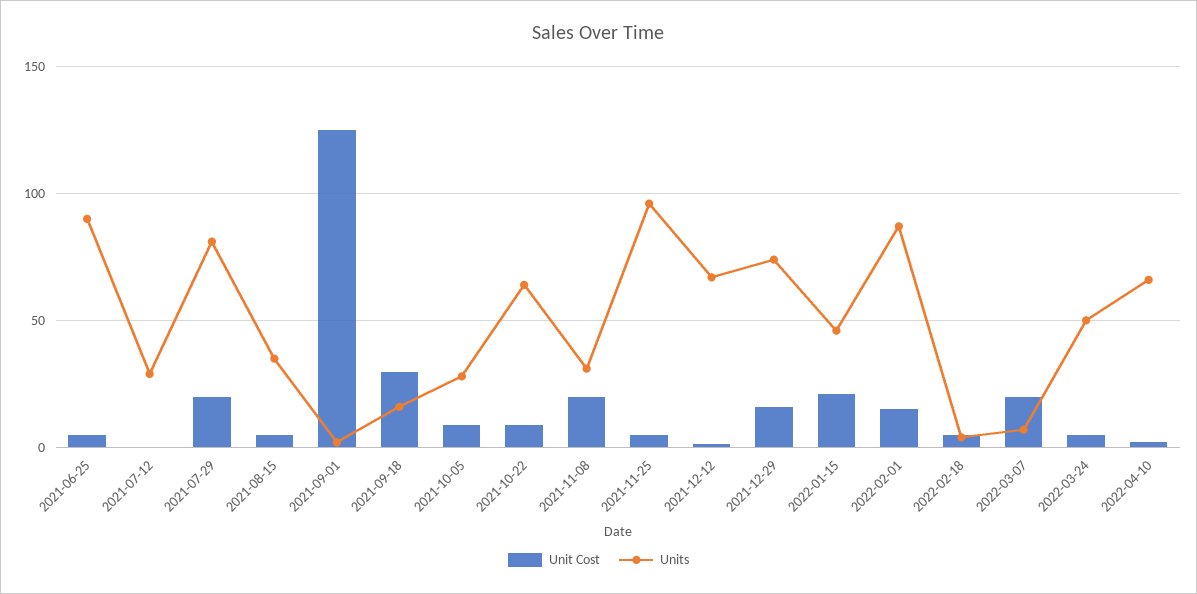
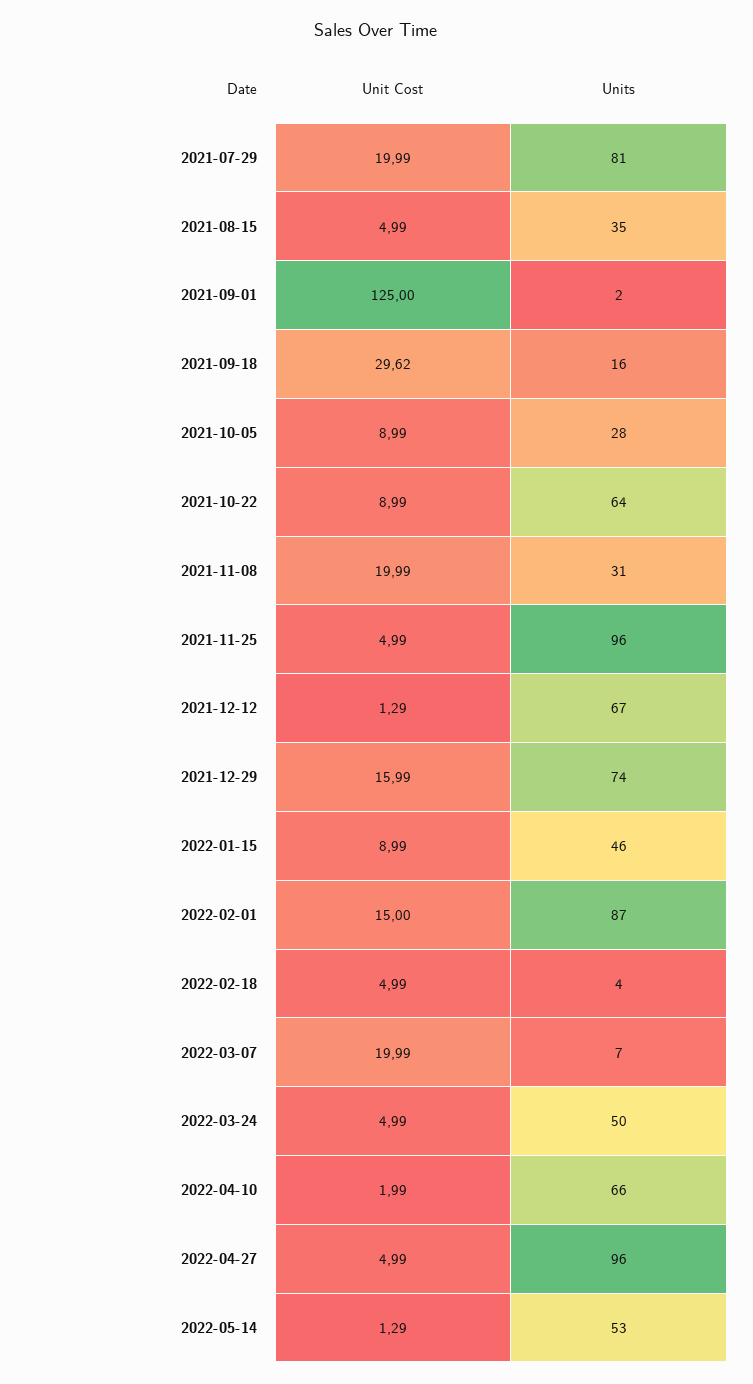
Unit Cost, 2021-06-25: 5 -> none
Units, 2021-06-25: 90 -> none
Unit Cost, 2021-07-12: 0 -> none
Units, 2021-07-12: 30 -> none
Unit Cost, 2022-01-15: 20 -> 8.99
Unit Cost, 2022-04-27: none -> 4.99
Units, 2022-04-27: none -> 96
Unit Cost, 2022-05-14: none -> 1.29
Units, 2022-05-14: none -> 53

